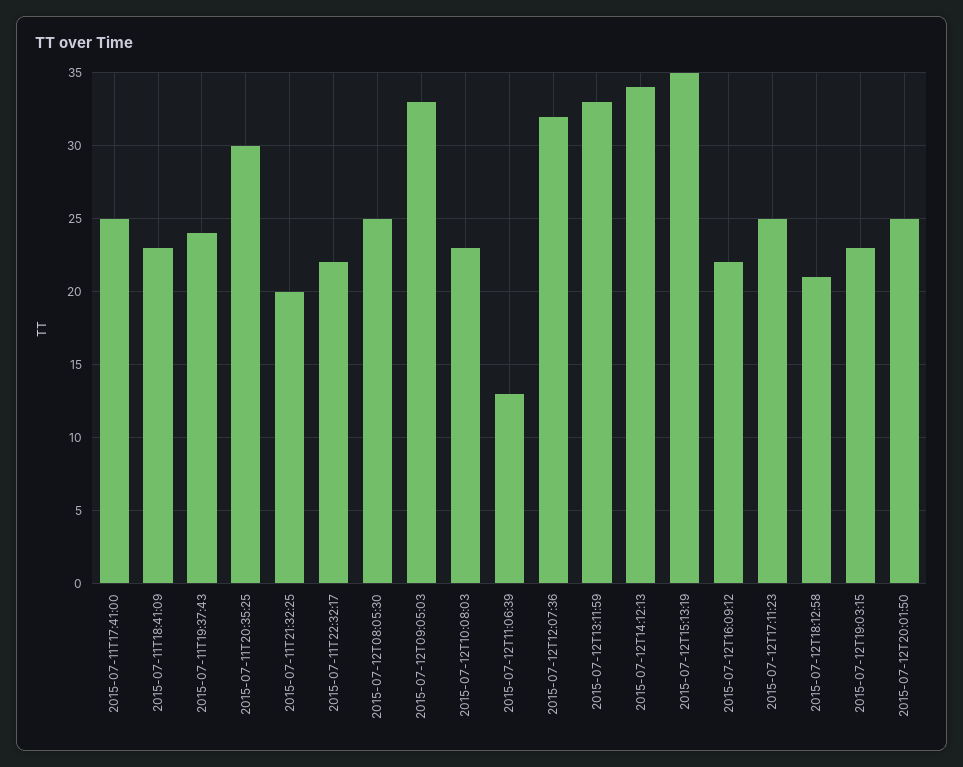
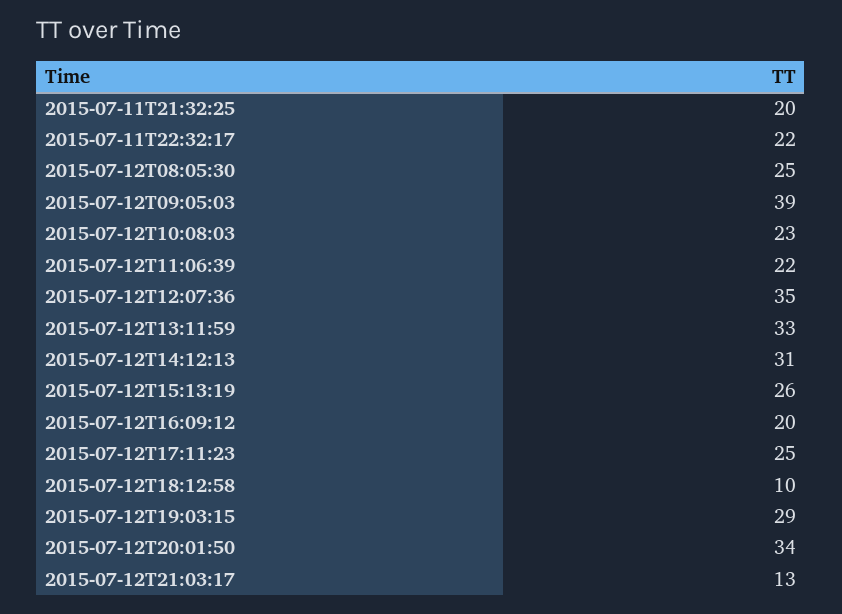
2015-07-11T17:41:00: 25 -> none
2015-07-11T18:41:09: 23 -> none
2015-07-11T19:37:43: 24 -> none
2015-07-11T20:35:25: 30 -> none
2015-07-12T09:05:03: 33 -> 39
2015-07-12T11:06:39: 13 -> 22
2015-07-12T12:07:36: 32 -> 35
2015-07-12T14:12:13: 34 -> 31
2015-07-12T15:13:19: 35 -> 26
2015-07-12T16:09:12: 22 -> 20
2015-07-12T18:12:58: 21 -> 10
2015-07-12T19:03:15: 23 -> 29
2015-07-12T20:01:50: 25 -> 34
2015-07-12T21:03:17: none -> 13

